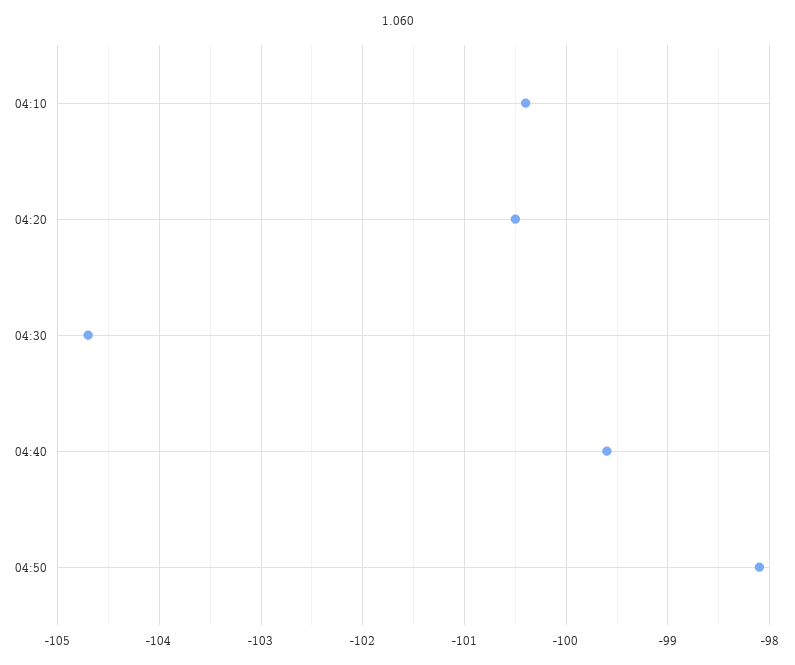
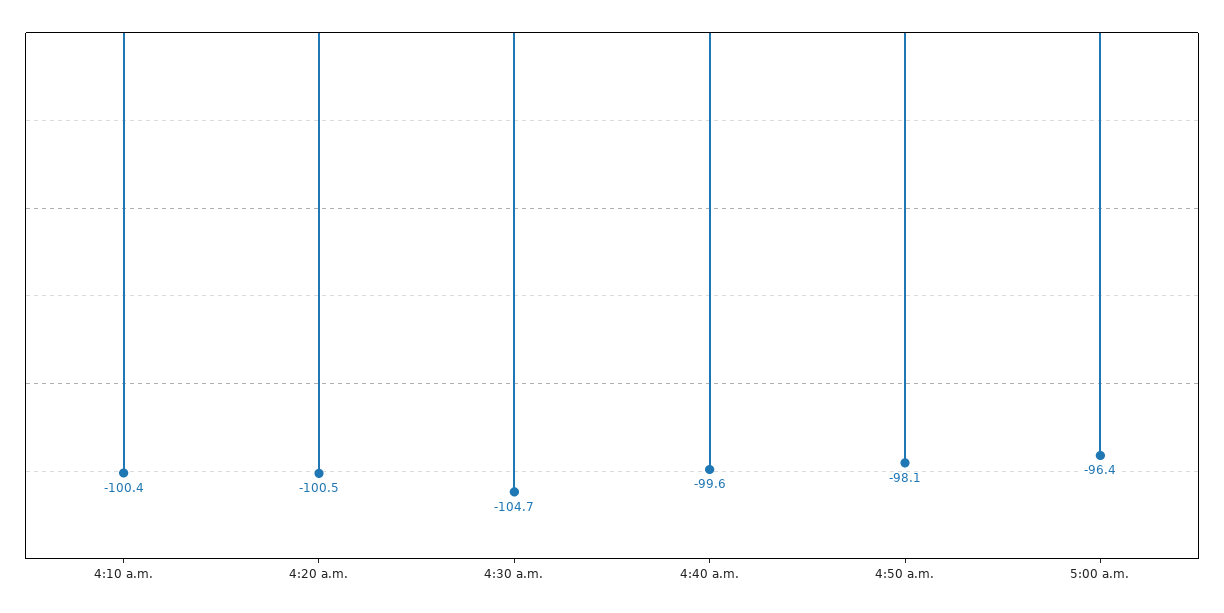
5:00 a.m.: none -> -96.4

